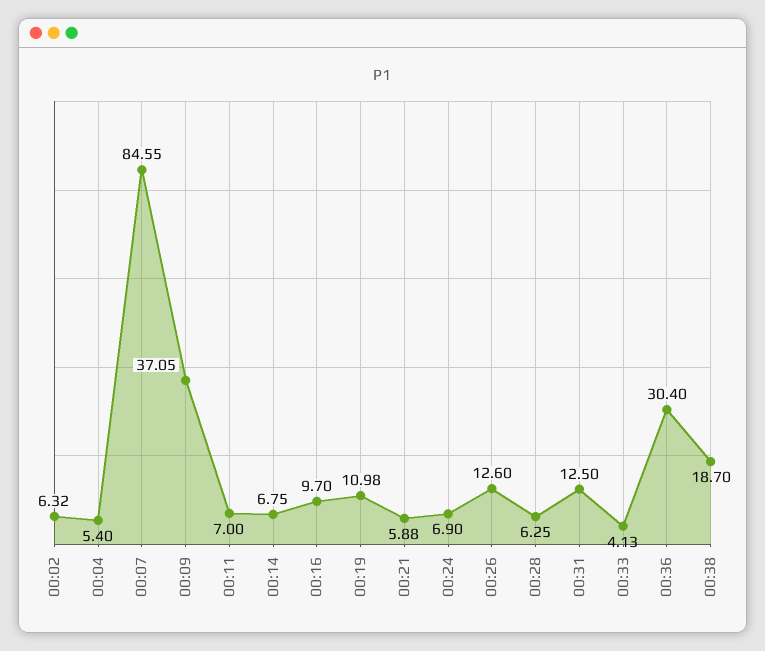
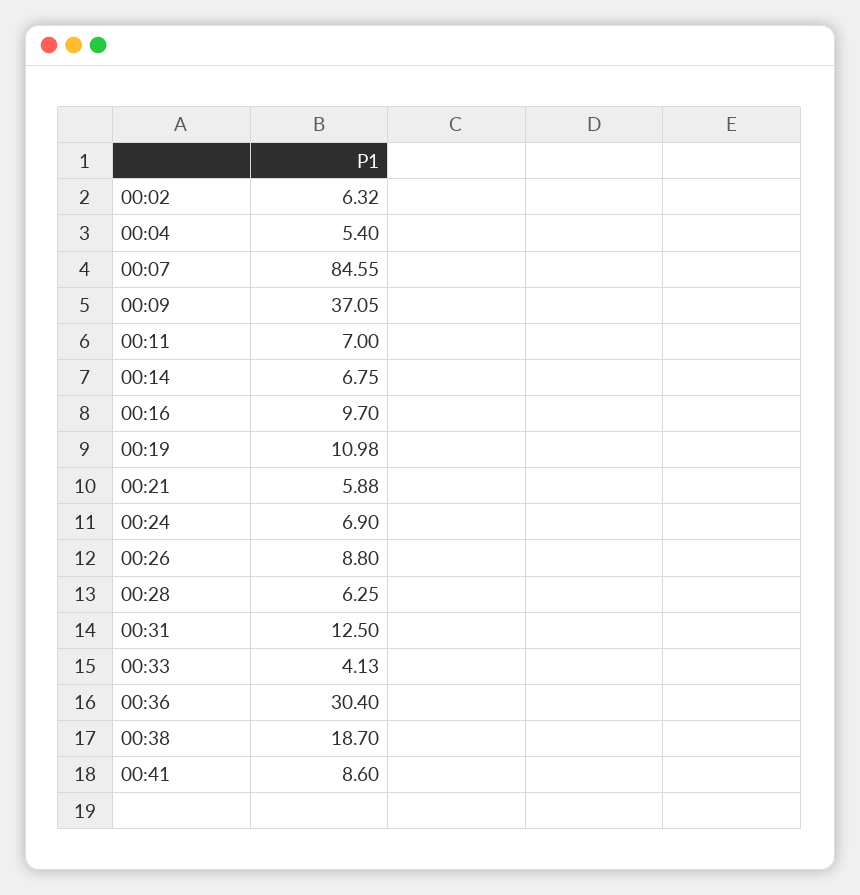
00:26: 12.6 -> 8.8
00:41: none -> 8.6

